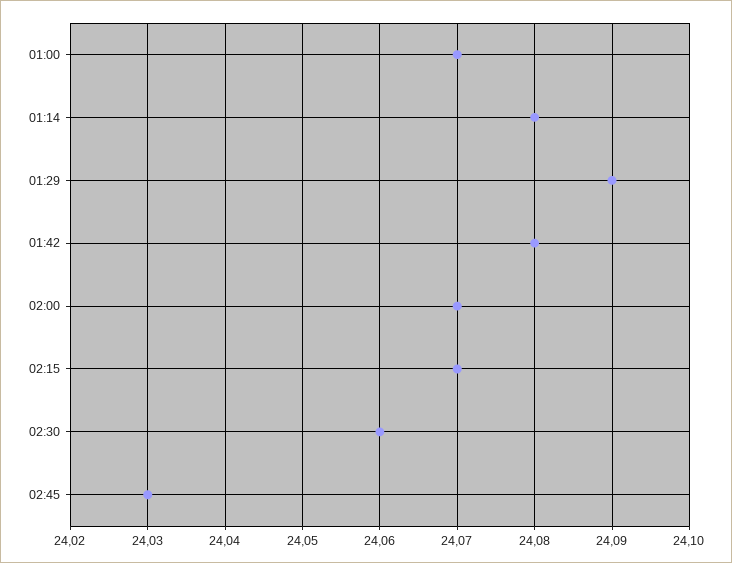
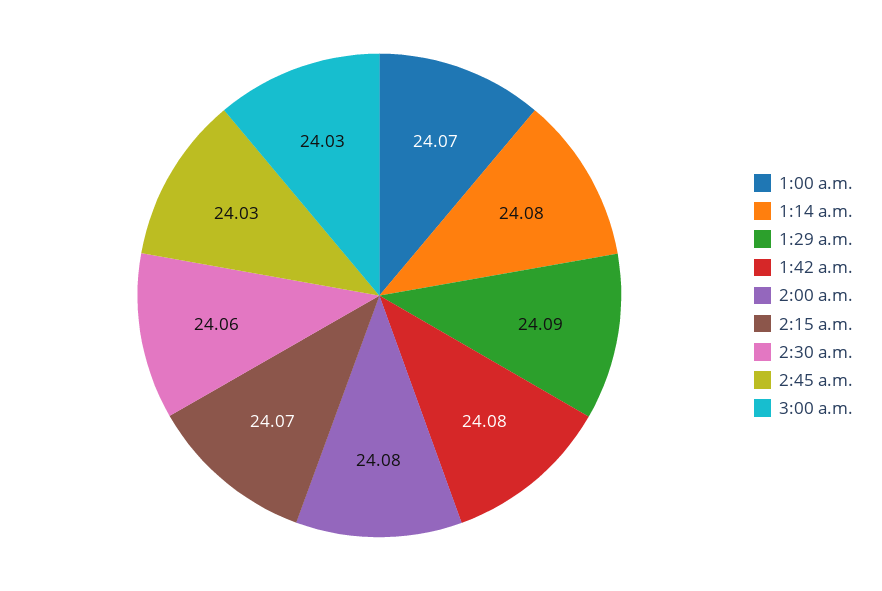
02:00: 24.07 -> 24.08
3:00 a.m.: none -> 24.03

